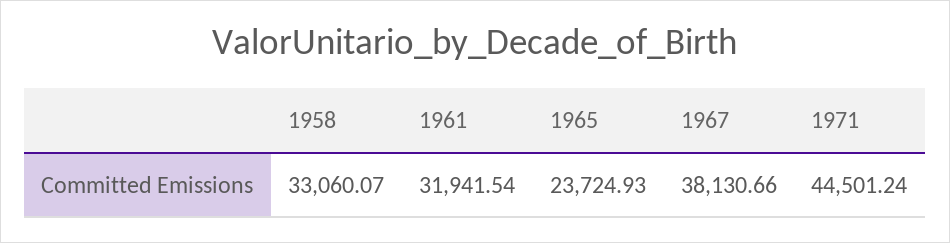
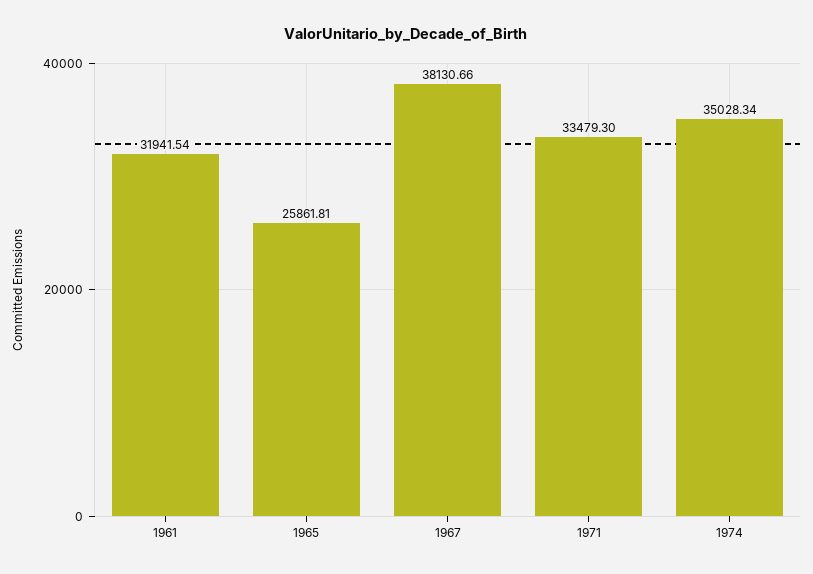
1958: 33060.07 -> none
1965: 23724.93 -> 25861.81
1971: 44501.24 -> 33479.3
1974: none -> 35028.34

